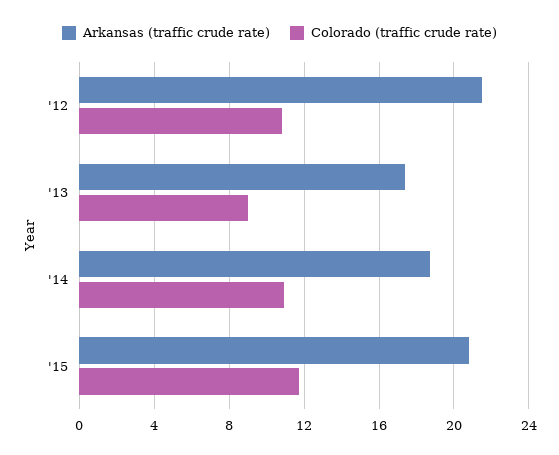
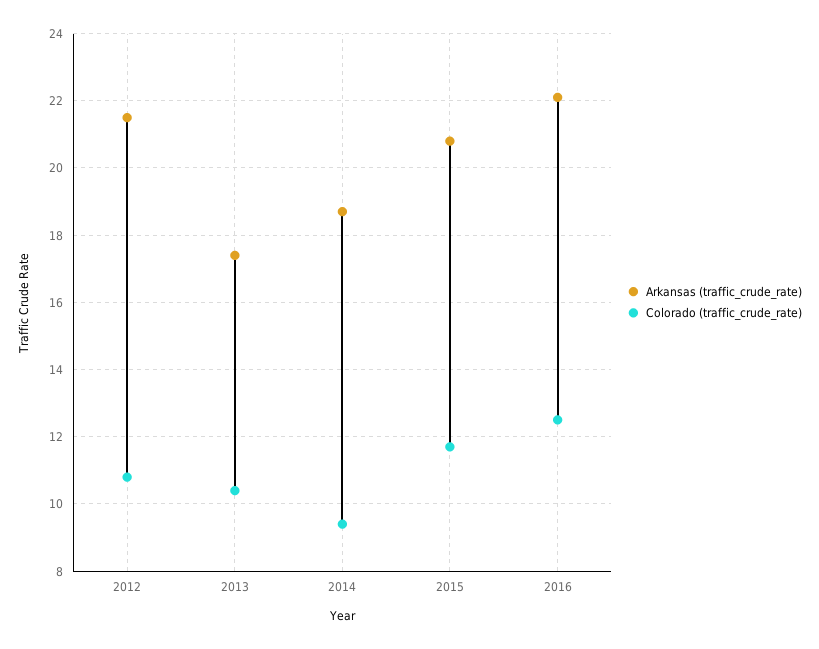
Colorado (traffic crude rate), '13: 9 -> 10.5
Colorado (traffic crude rate), '14: 11 -> 9.5
Arkansas (traffic crude rate), 2016: none -> 22
Colorado (traffic crude rate), 2016: none -> 12.5

